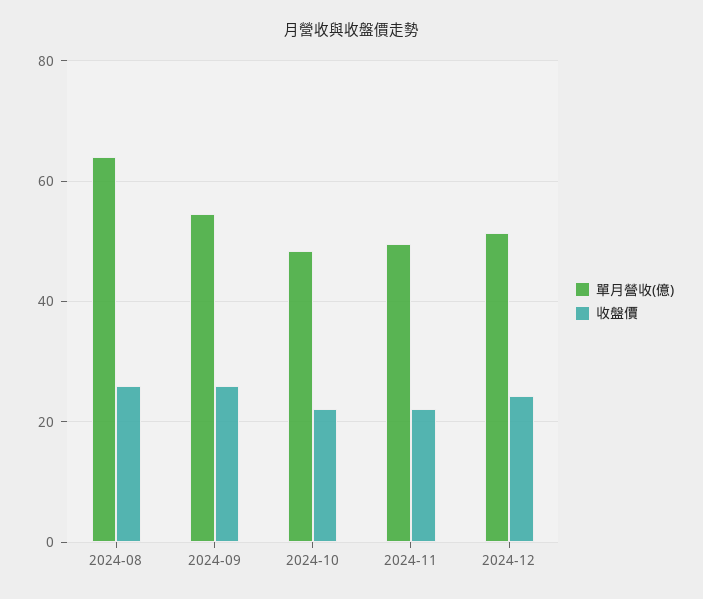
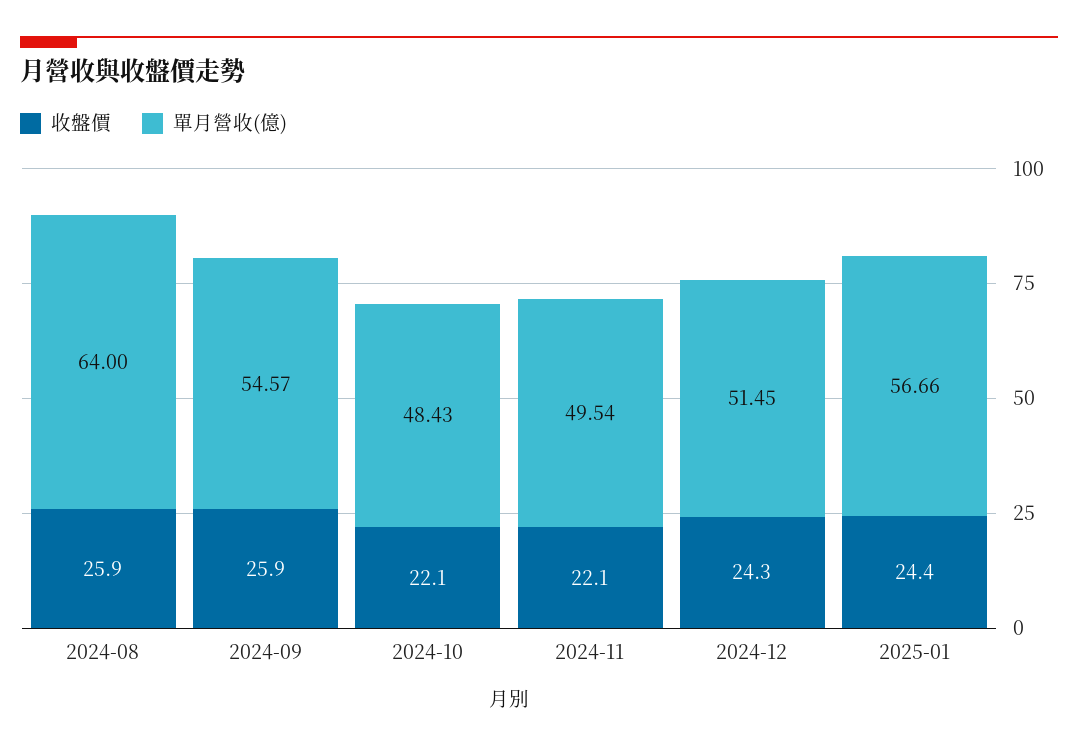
收盤價, 2025-01: none -> 24.4
單月營收(億), 2025-01: none -> 56.66

